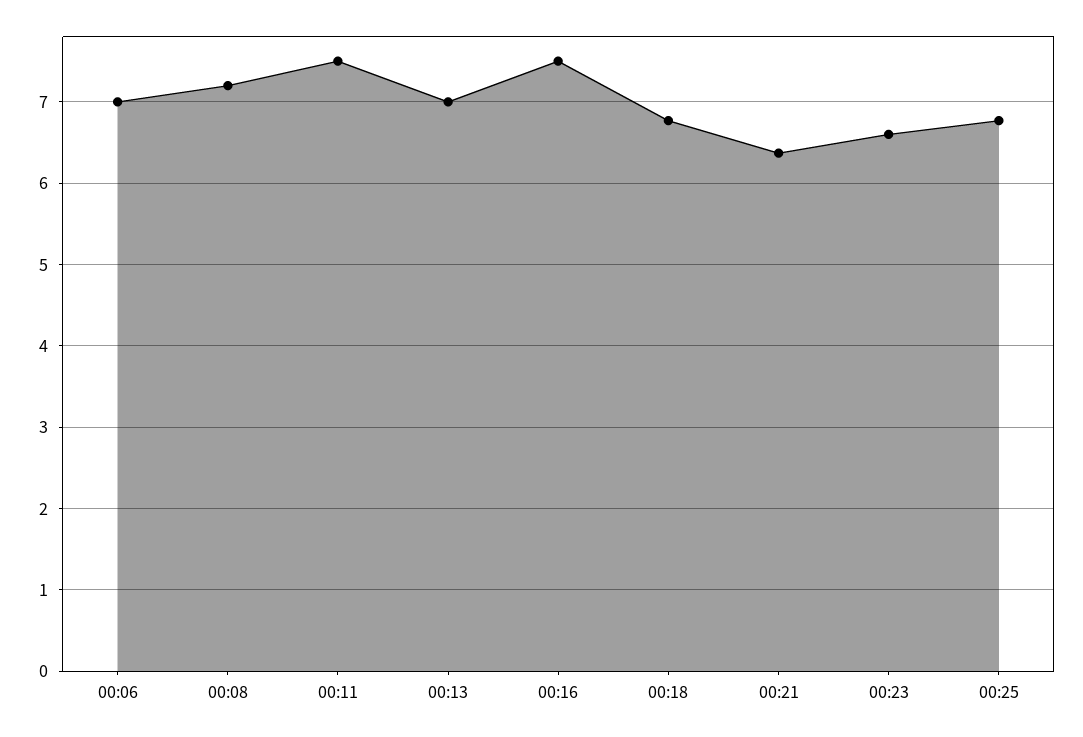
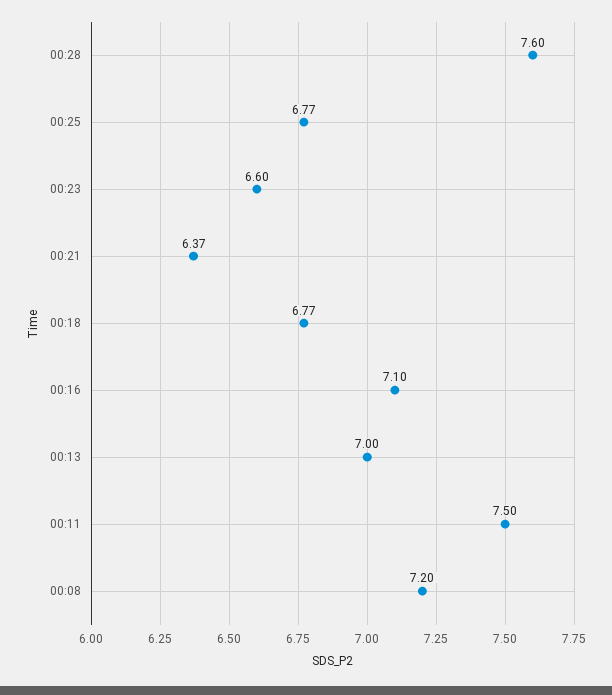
00:06: 7 -> none
00:16: 7.5 -> 7.1
00:28: none -> 7.6

